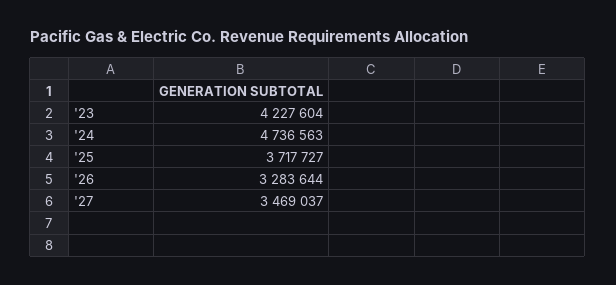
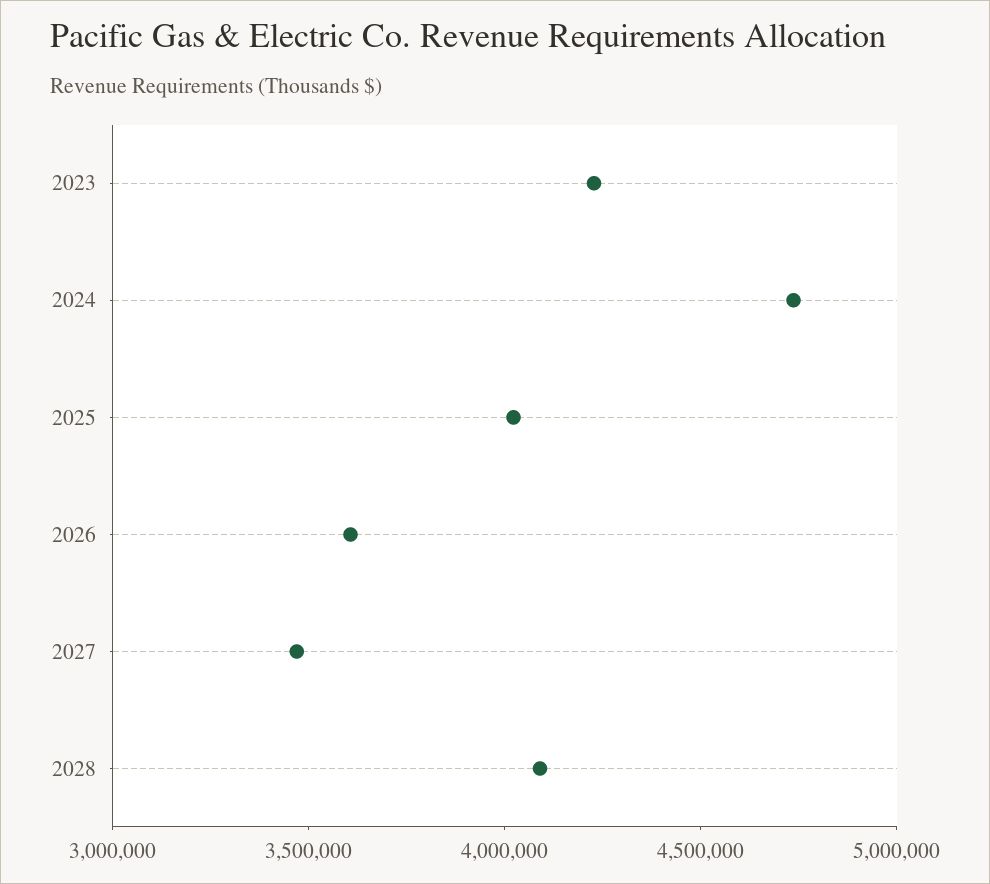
'25: 3717727 -> 4000000
'26: 3283644 -> 3600000
2028: none -> 4100000

